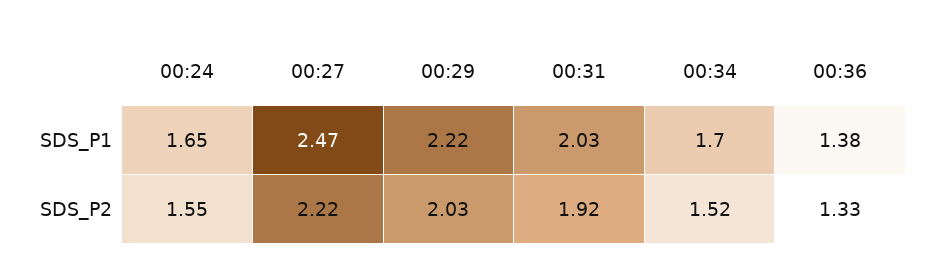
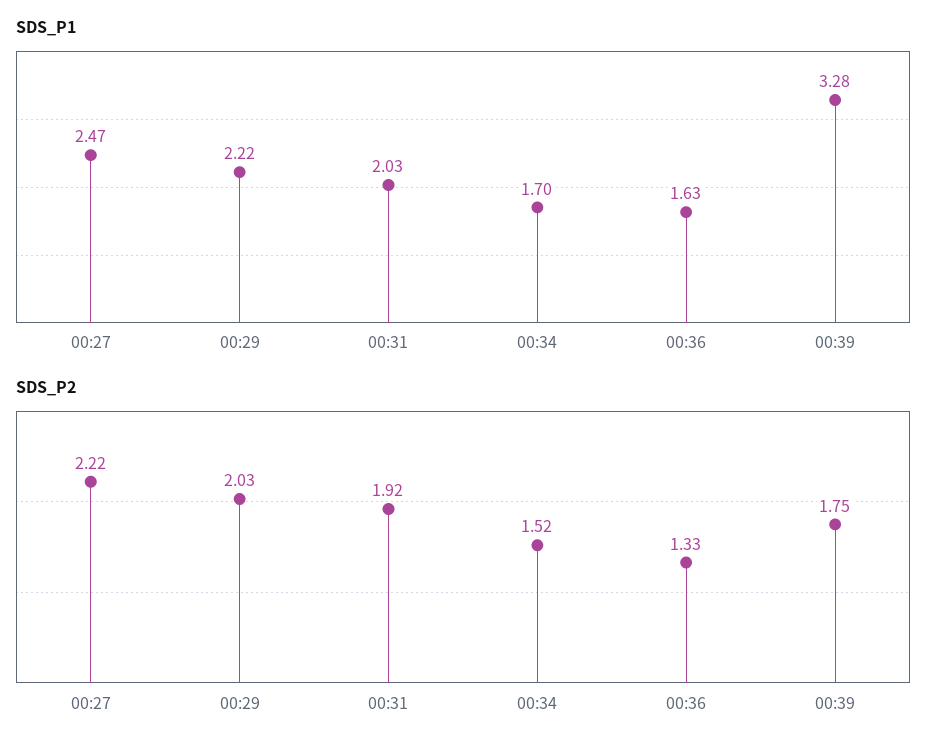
SDS_P1, 00:24: 1.65 -> none
SDS_P1, 00:36: 1.38 -> 1.63
SDS_P2, 00:24: 1.55 -> none
SDS_P1, 00:39: none -> 3.28
SDS_P2, 00:39: none -> 1.75

